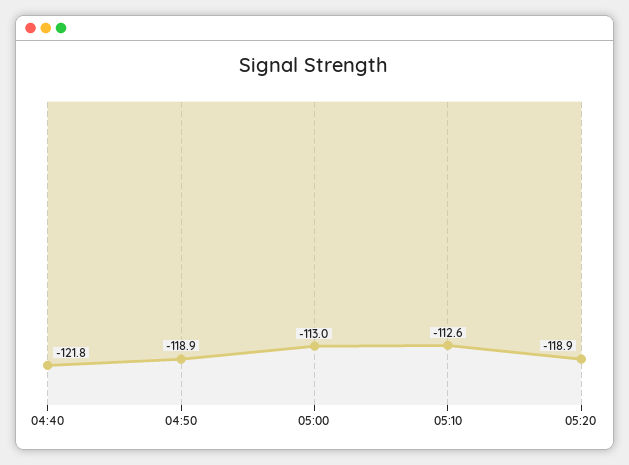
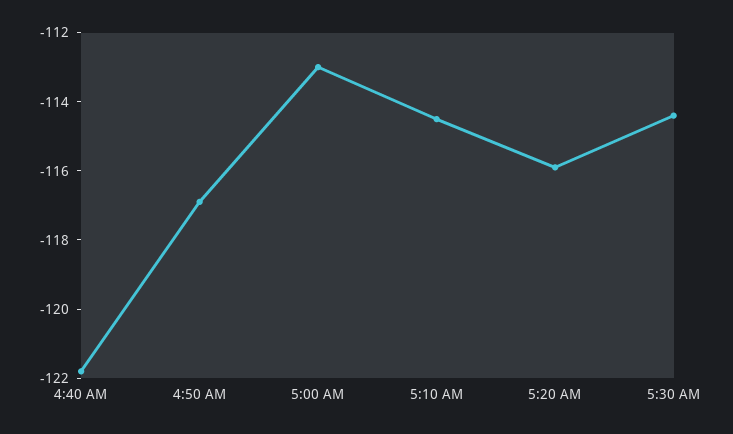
04:50: -118.9 -> -117
05:10: -112.6 -> -114.5
05:20: -118.9 -> -116
5:30 AM: none -> -114.5

